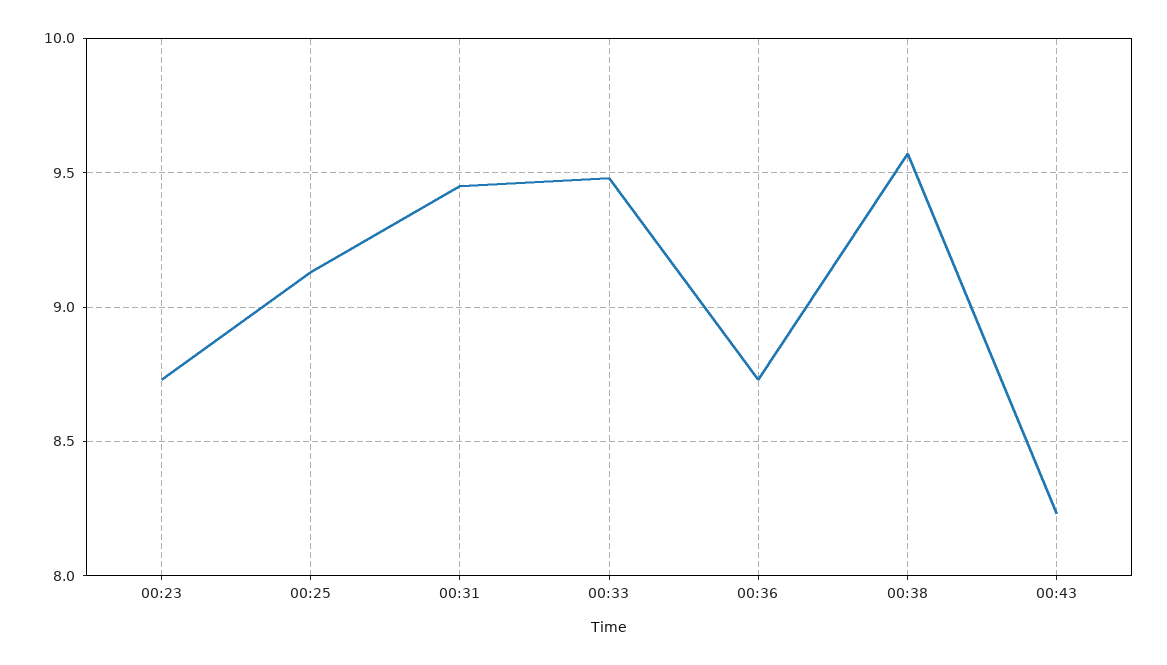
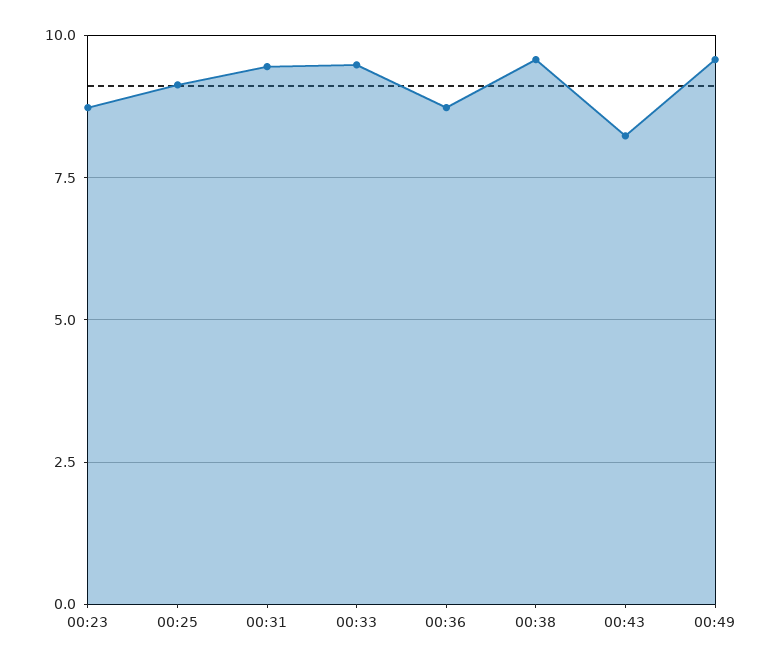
00:49: none -> 9.5

